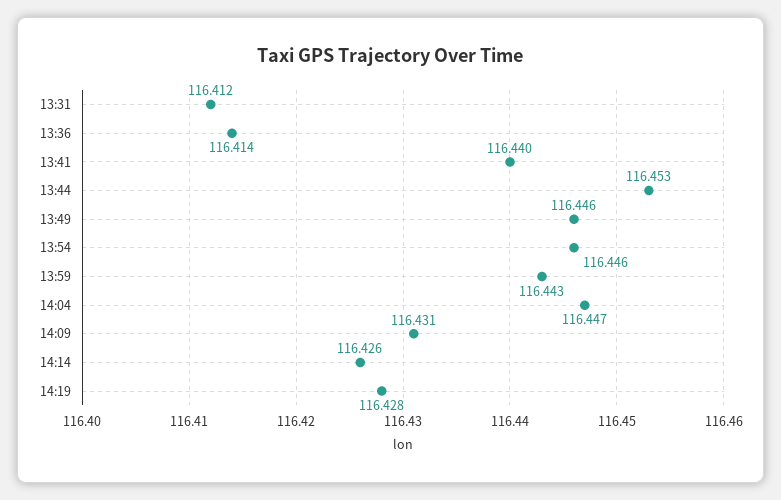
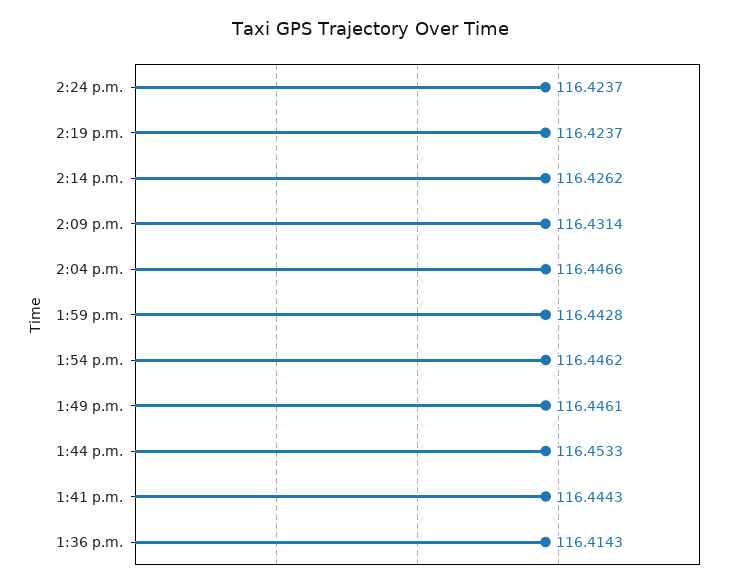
13:31: 116.412 -> none
13:41: 116.44 -> 116.4443
14:19: 116.428 -> 116.4237
2:24 p.m.: none -> 116.4237

